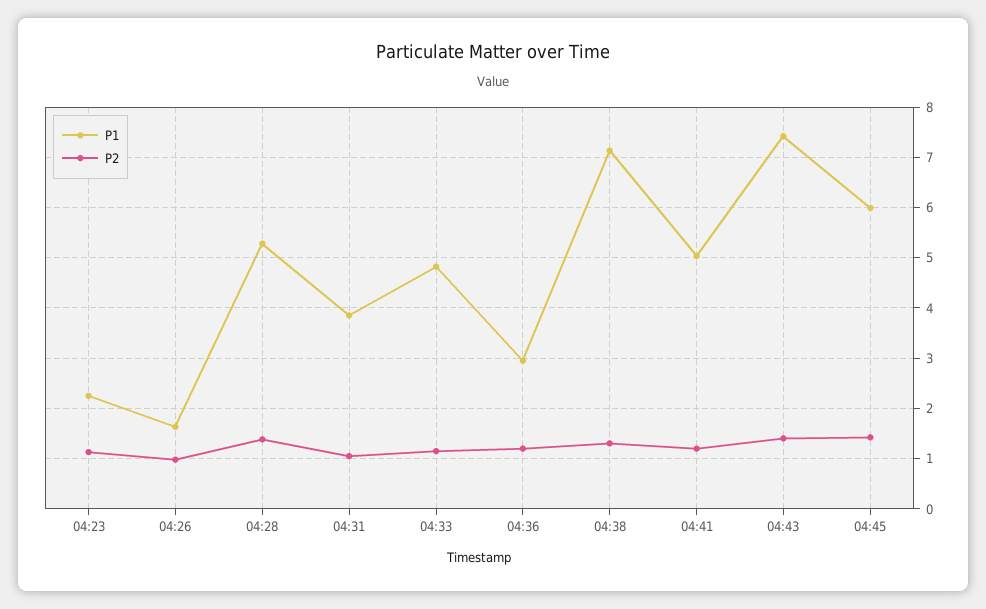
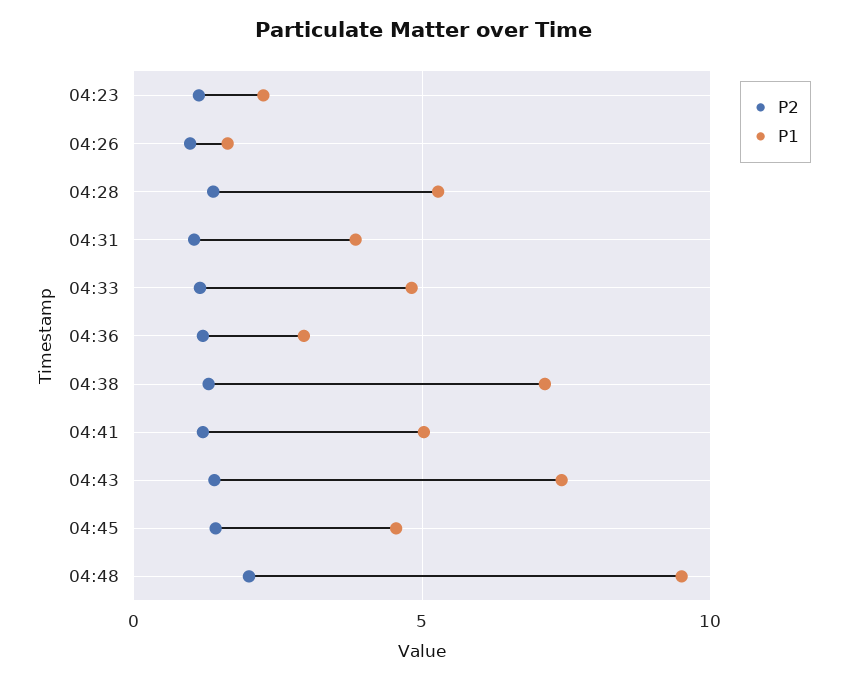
P1, 04:45: 6 -> 4.5
P2, 04:48: none -> 2
P1, 04:48: none -> 9.5

